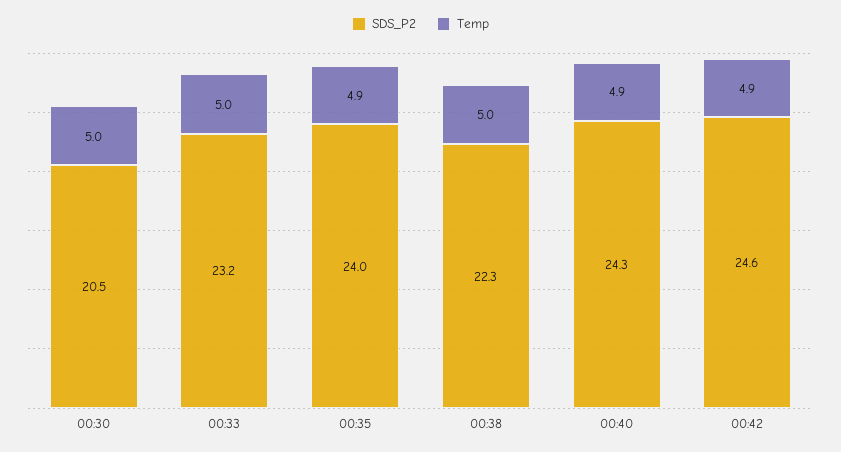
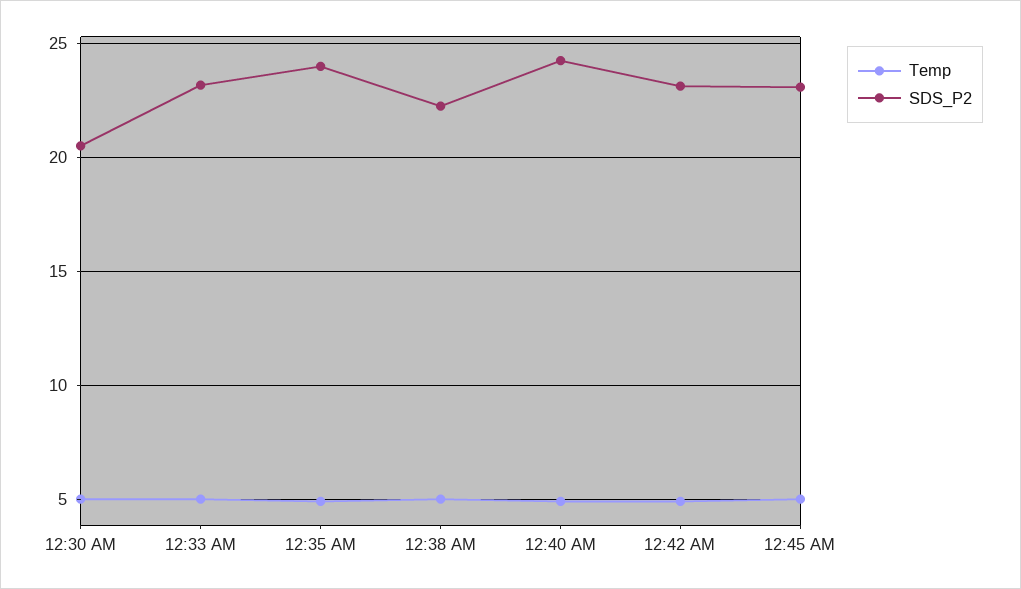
SDS_P2, 00:42: 24.6 -> 23
Temp, 12:45 AM: none -> 5
SDS_P2, 12:45 AM: none -> 23

